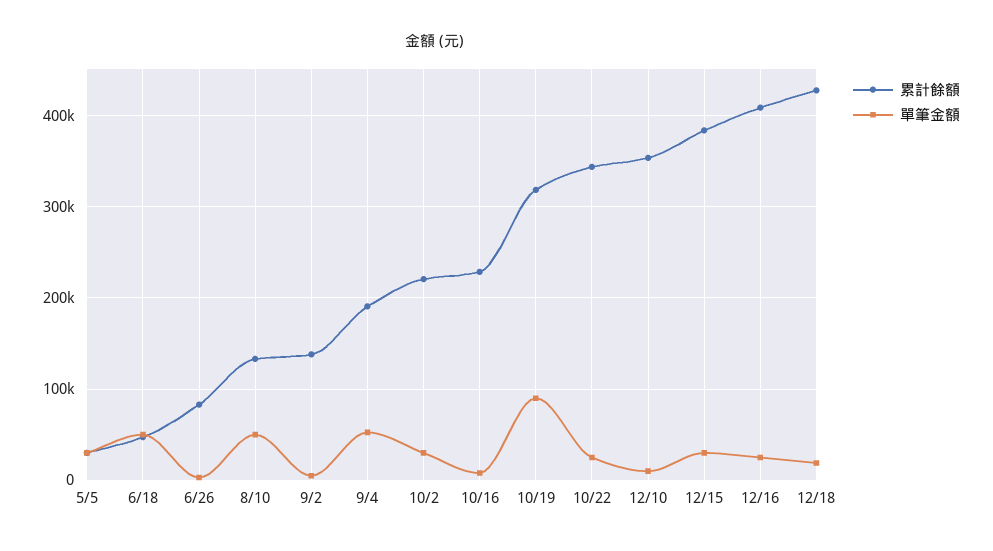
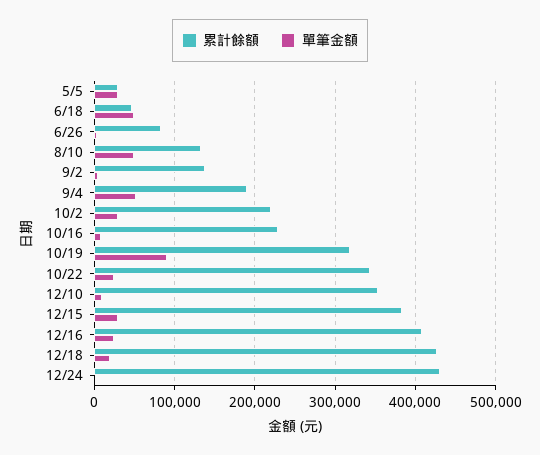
累計餘額, 12/24: none -> 430000
單筆金額, 12/24: none -> 0

